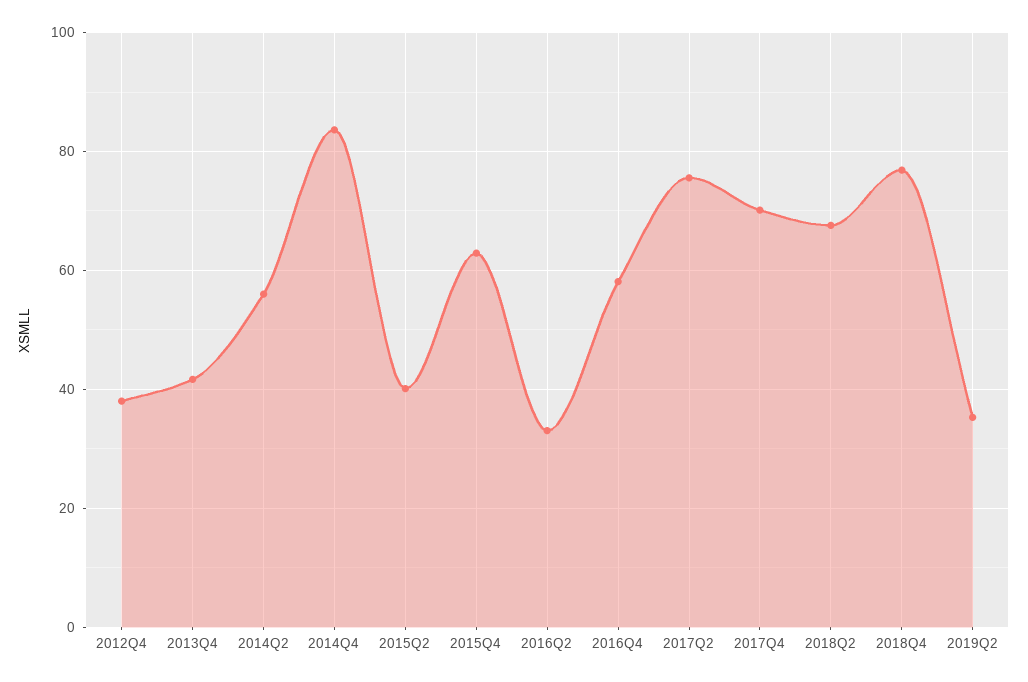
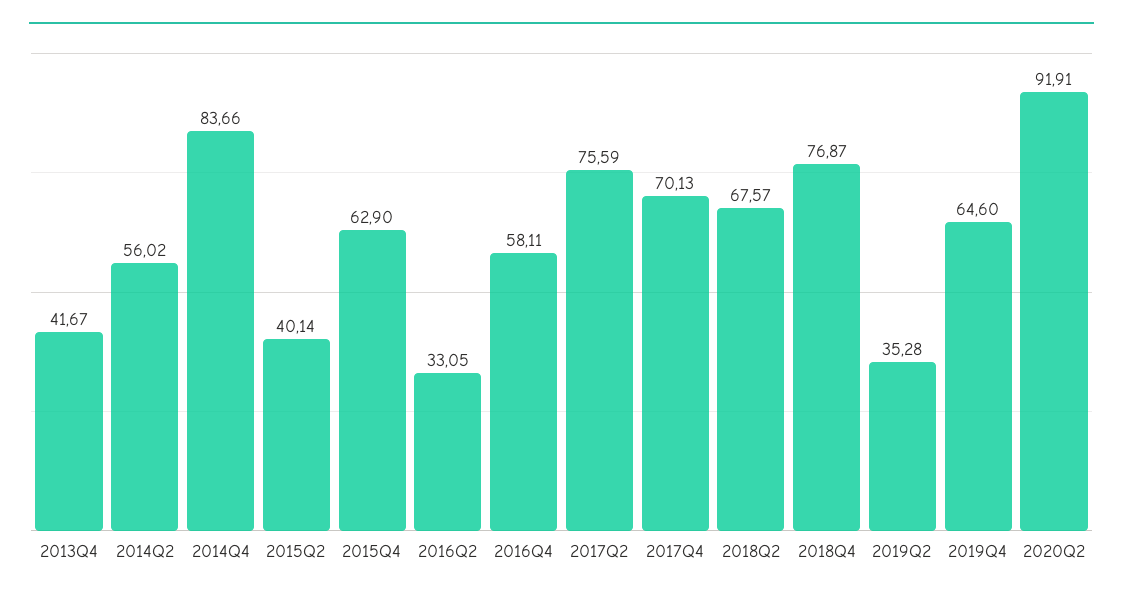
2012Q4: 38 -> none
2019Q4: none -> 64.6
2020Q2: none -> 91.91

